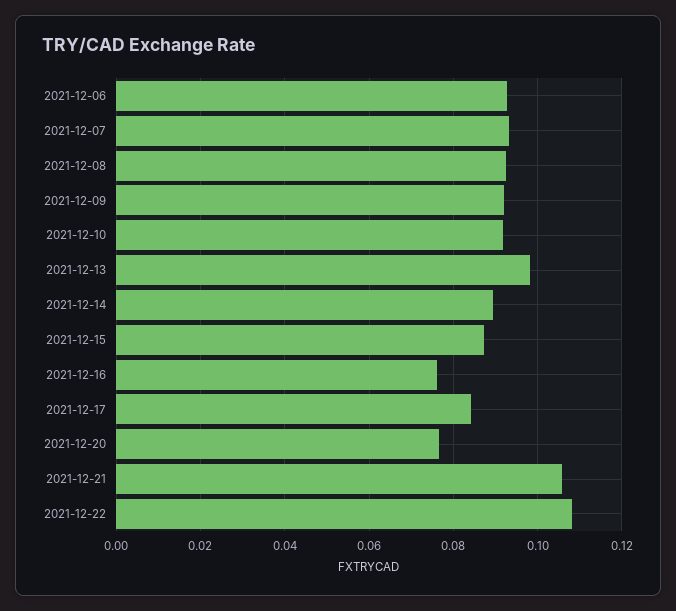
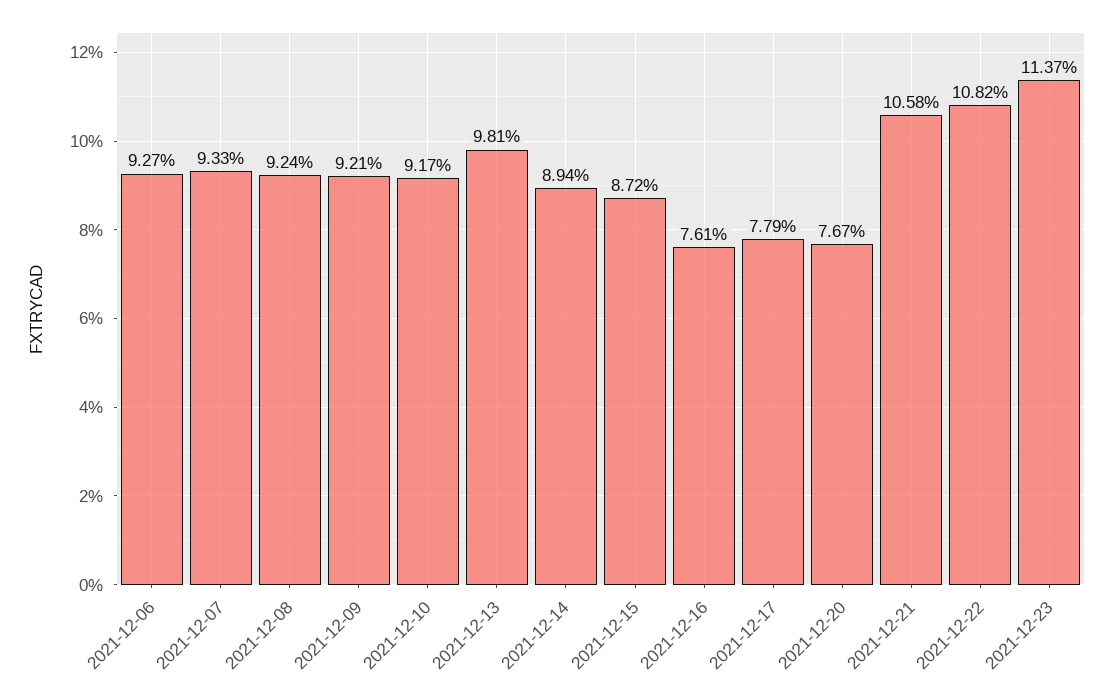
2021-12-17: 0.084 -> 0.0779
2021-12-23: none -> 0.1137

